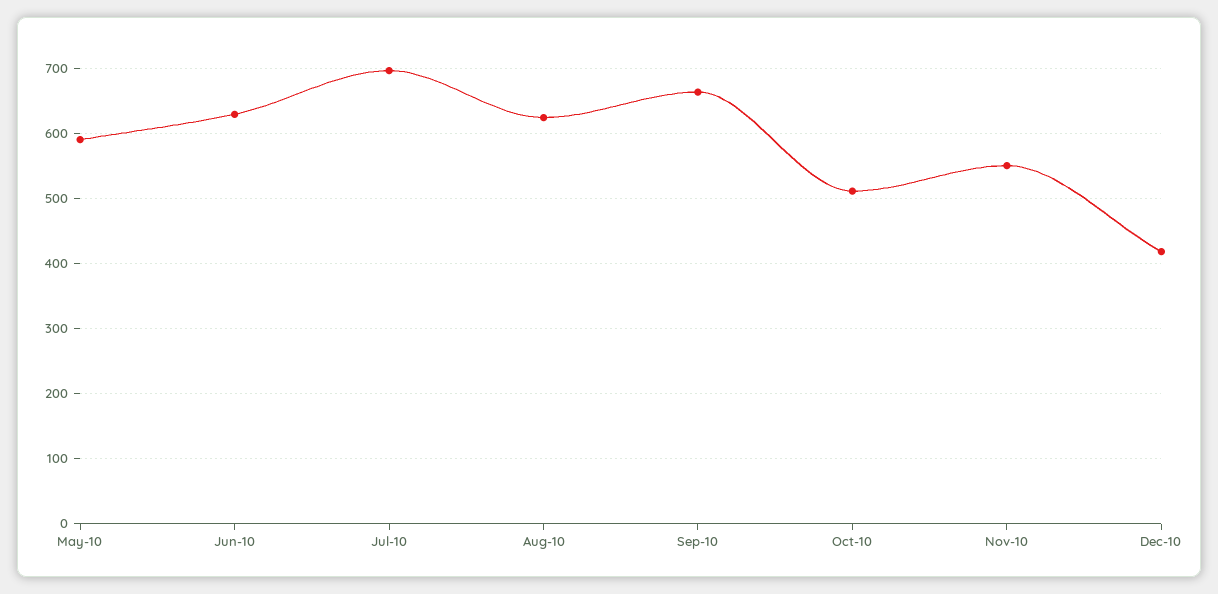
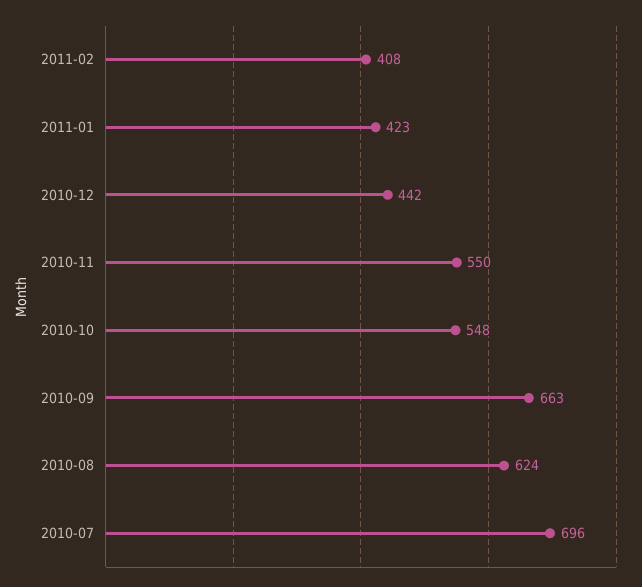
May-10: 590 -> none
Jun-10: 630 -> none
Oct-10: 510 -> 548
Dec-10: 420 -> 442
2011-02: none -> 408
2011-01: none -> 423

